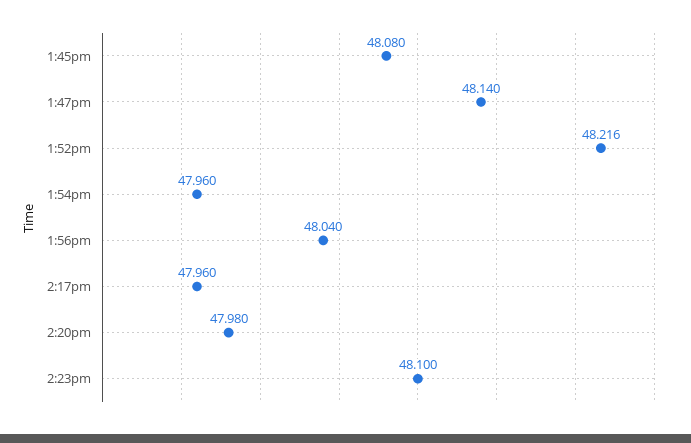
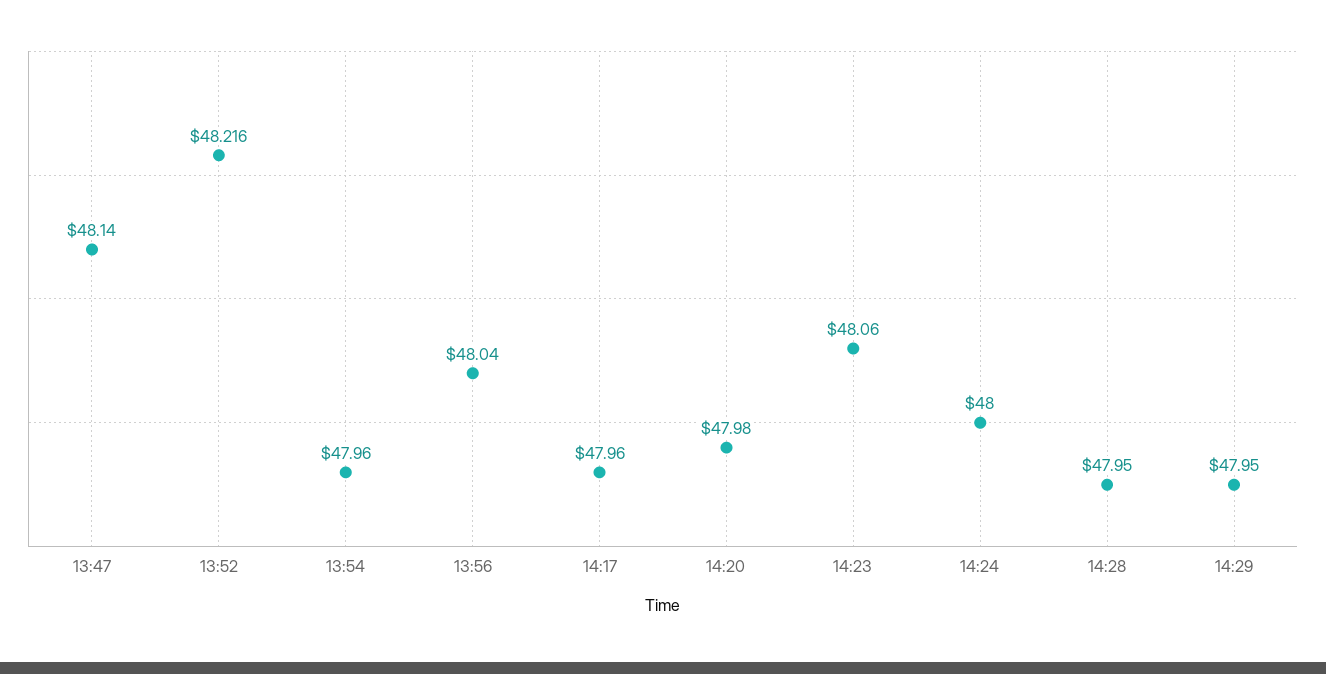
1:45pm: 48.08 -> none
2:23pm: 48.1 -> 48.06
14:24: none -> 48
14:28: none -> 47.95
14:29: none -> 47.95

